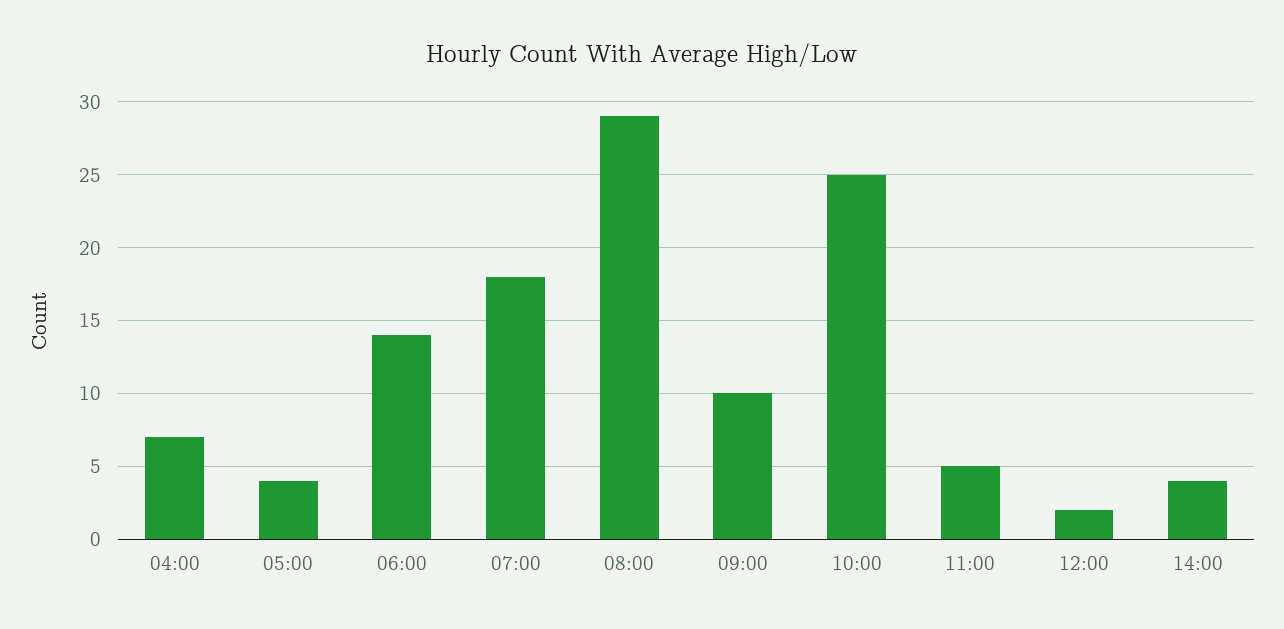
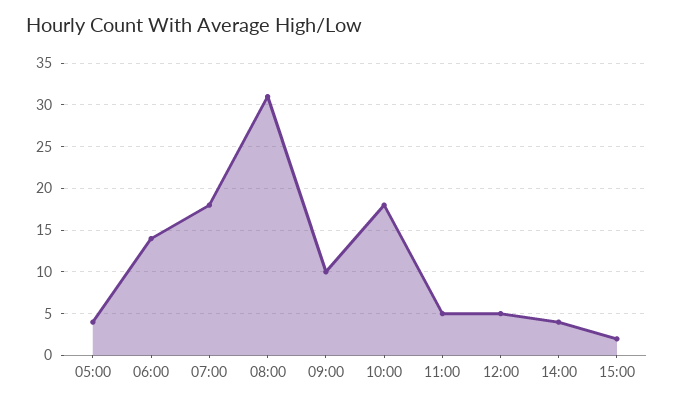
04:00: 7 -> none
08:00: 29 -> 31
10:00: 25 -> 18
12:00: 2 -> 5
15:00: none -> 2

